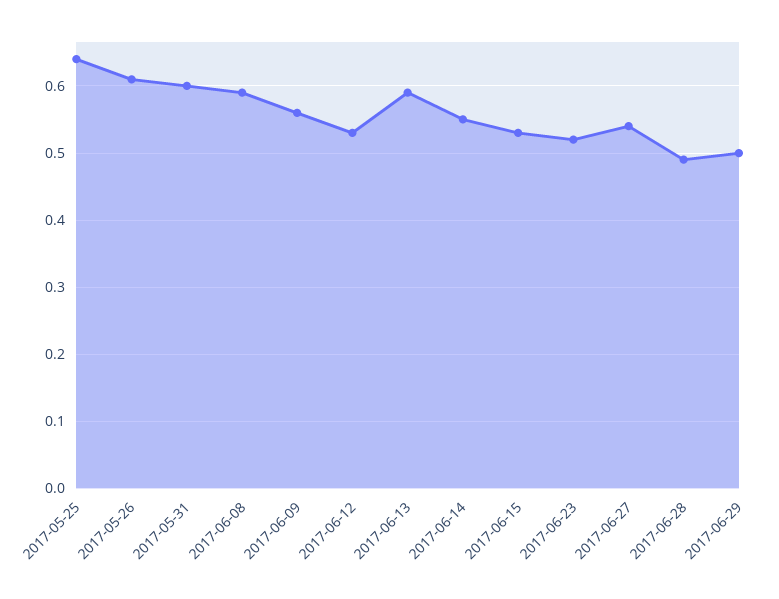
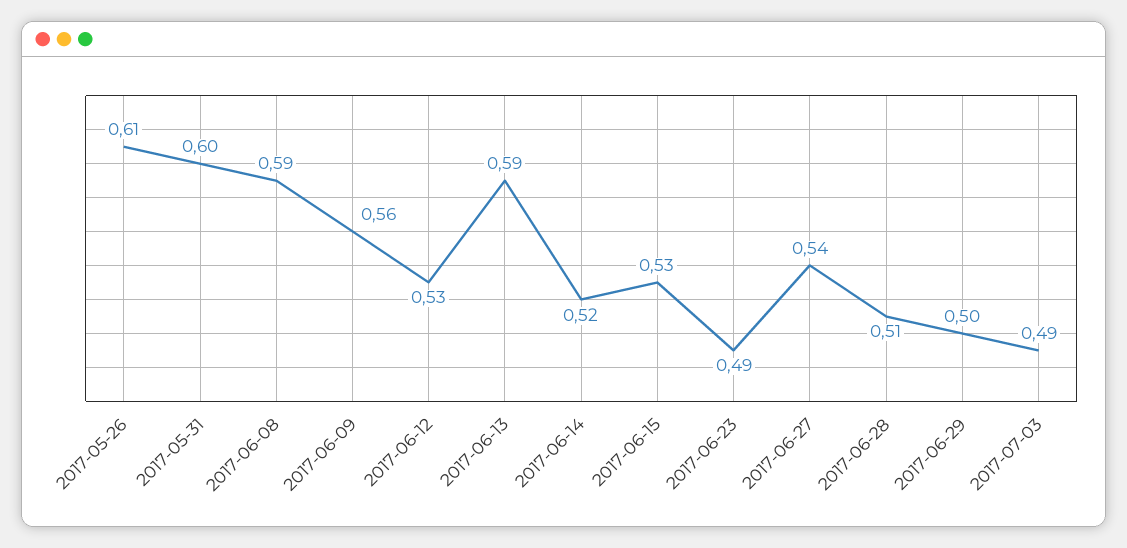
2017-05-25: 0.64 -> none
2017-06-14: 0.55 -> 0.52
2017-06-23: 0.52 -> 0.49
2017-06-28: 0.49 -> 0.51
2017-07-03: none -> 0.49

